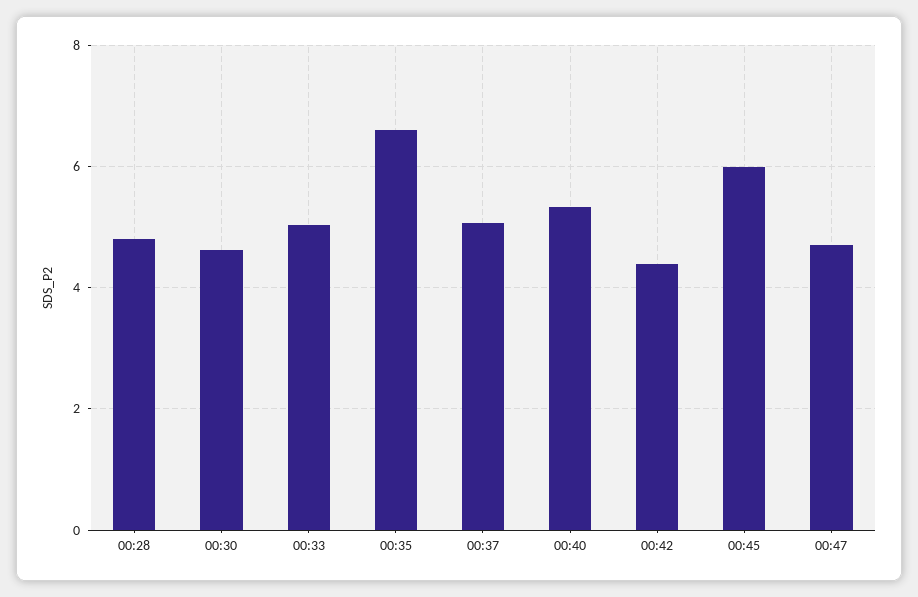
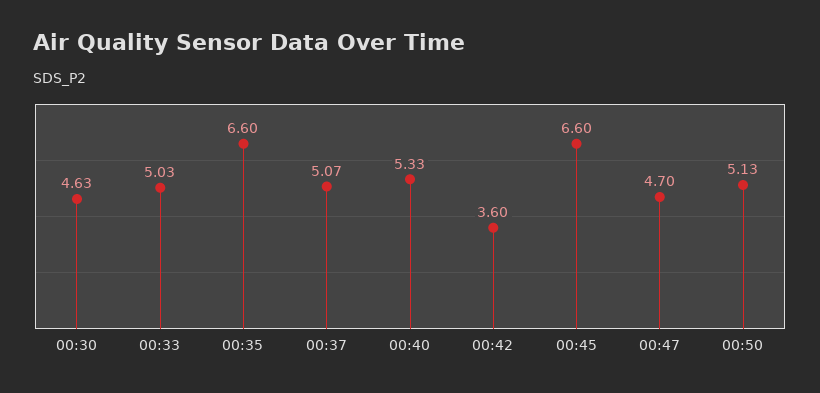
00:28: 4.8 -> none
00:42: 4.4 -> 3.6
00:45: 6 -> 6.6
00:50: none -> 5.13

